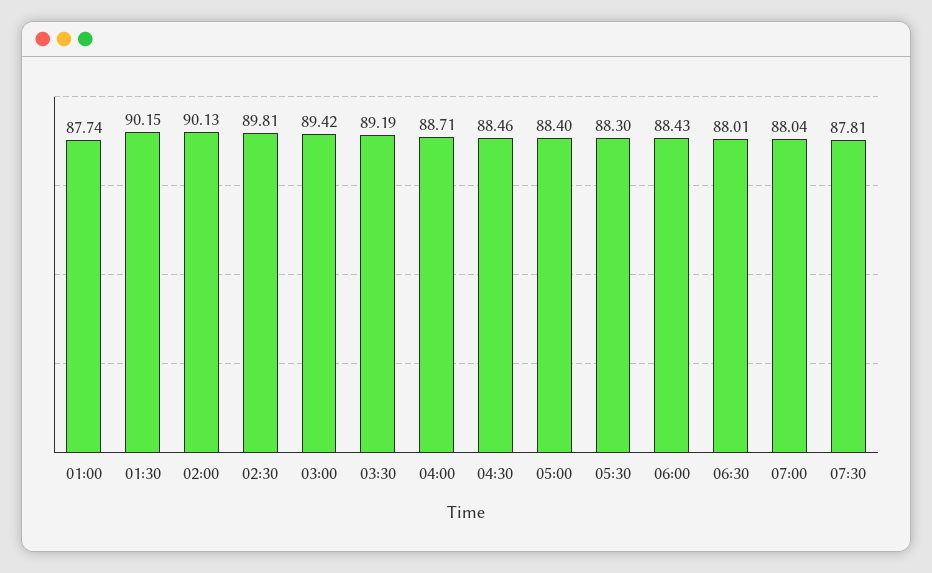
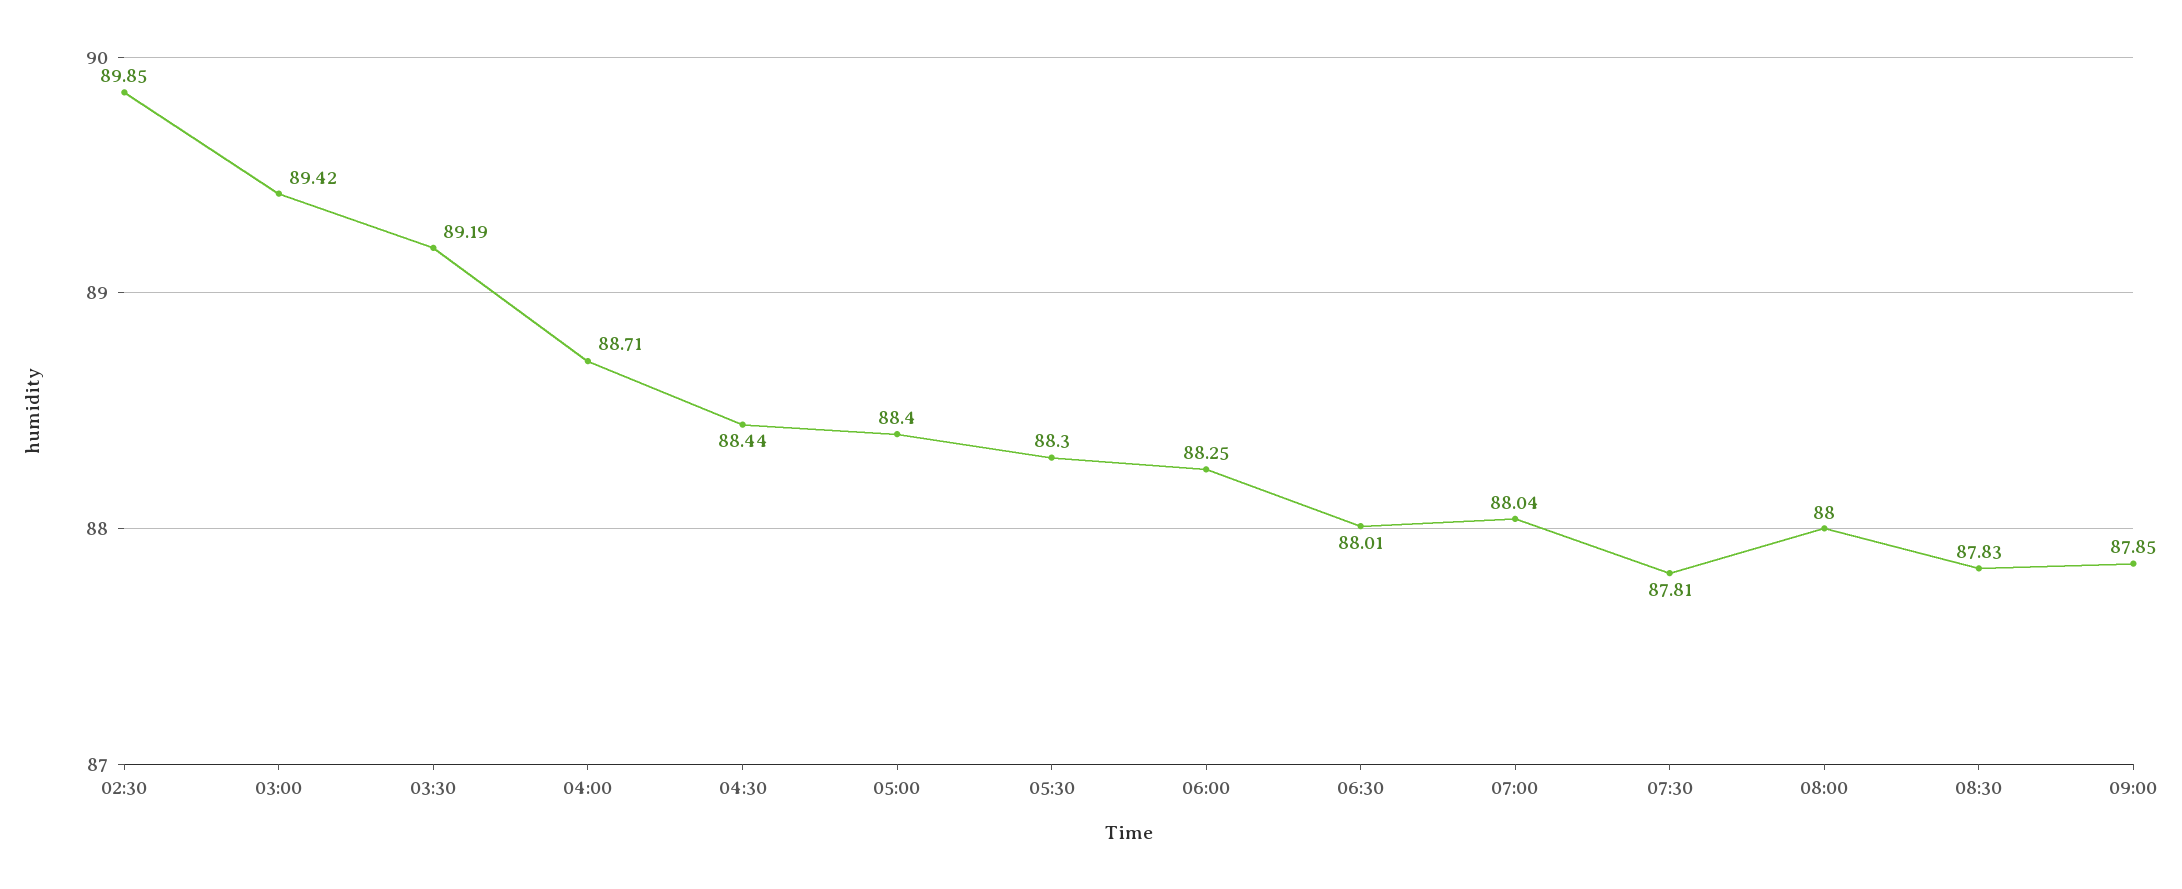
01:00: 87.74 -> none
01:30: 90.15 -> none
02:00: 90.13 -> none
02:30: 89.81 -> 89.85
04:30: 88.46 -> 88.44
06:00: 88.43 -> 88.25
08:00: none -> 88
08:30: none -> 87.83
09:00: none -> 87.85

